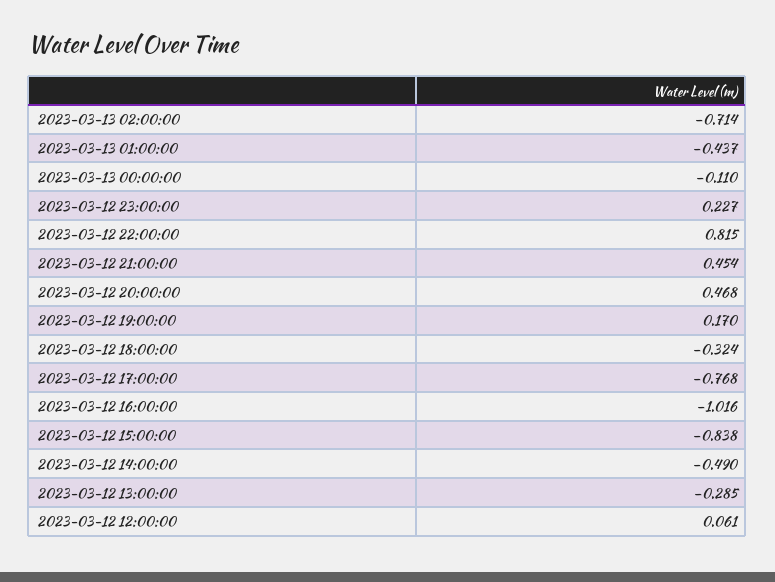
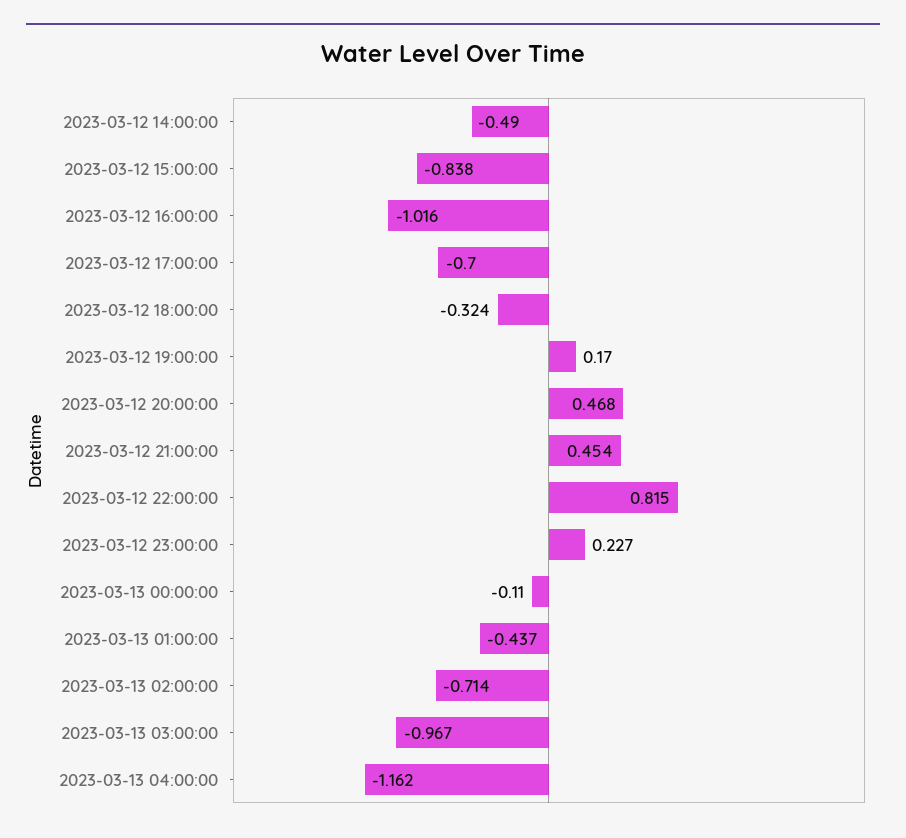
2023-03-12 17:00:00: -0.768 -> -0.7
2023-03-12 13:00:00: -0.285 -> none
2023-03-12 12:00:00: 0.061 -> none
2023-03-13 03:00:00: none -> -0.967
2023-03-13 04:00:00: none -> -1.162

